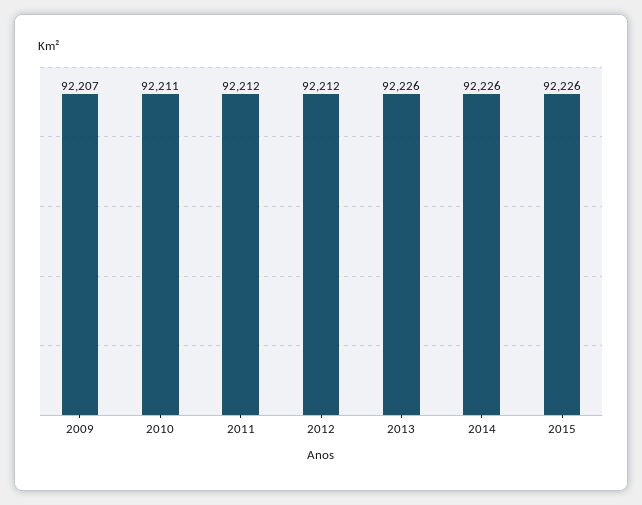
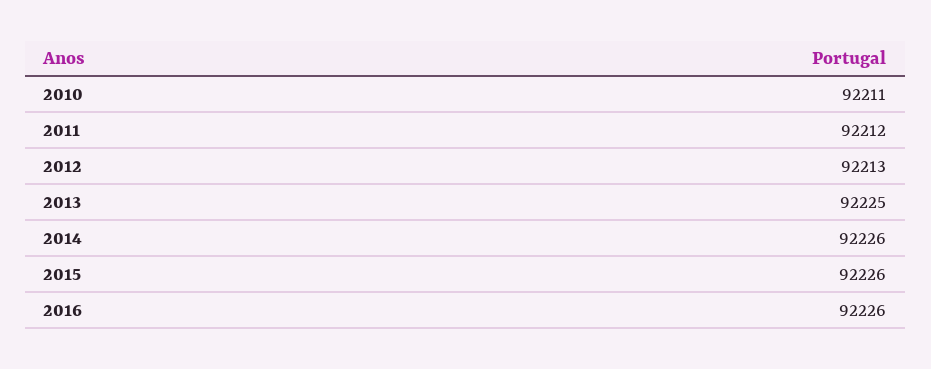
2009: 92207 -> none
2012: 92212 -> 92213
2013: 92226 -> 92225
2016: none -> 92226

